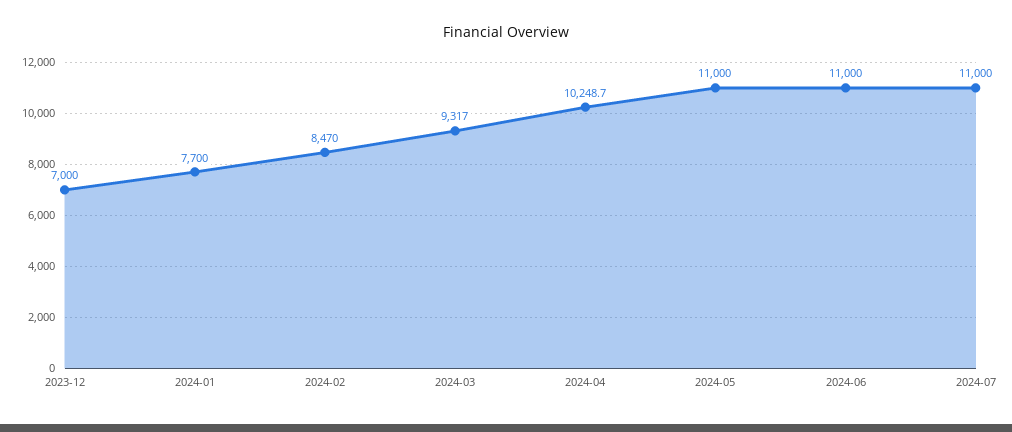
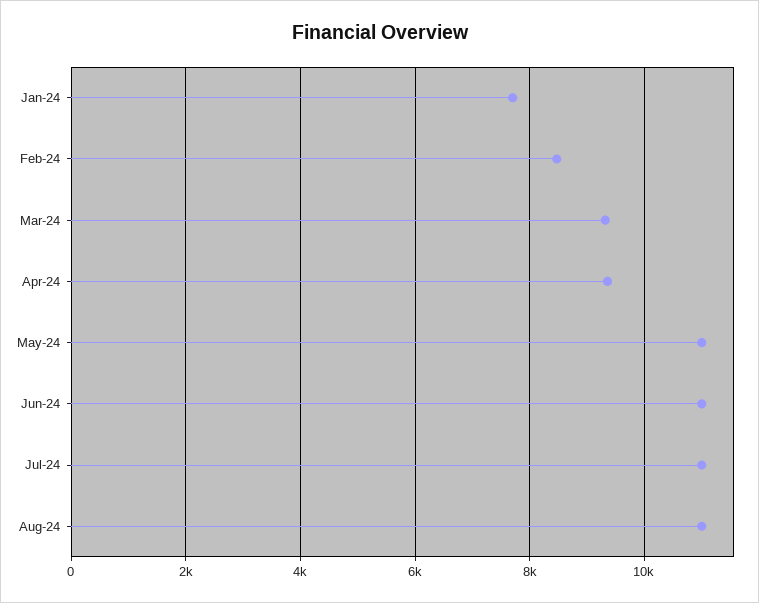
2023-12: 7000 -> none
2024-04: 10248.7 -> 9400
Aug-24: none -> 11000

